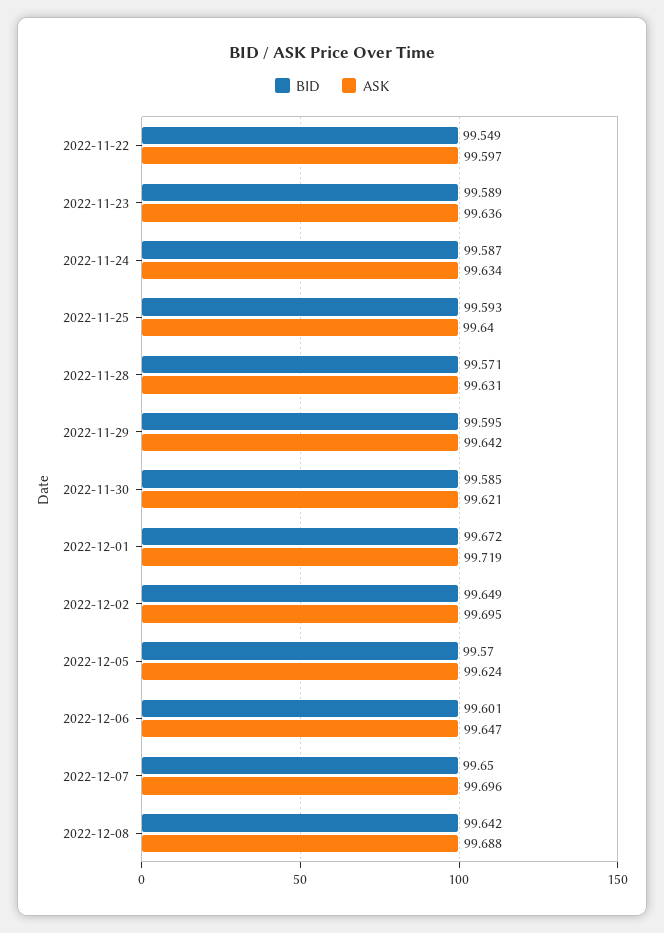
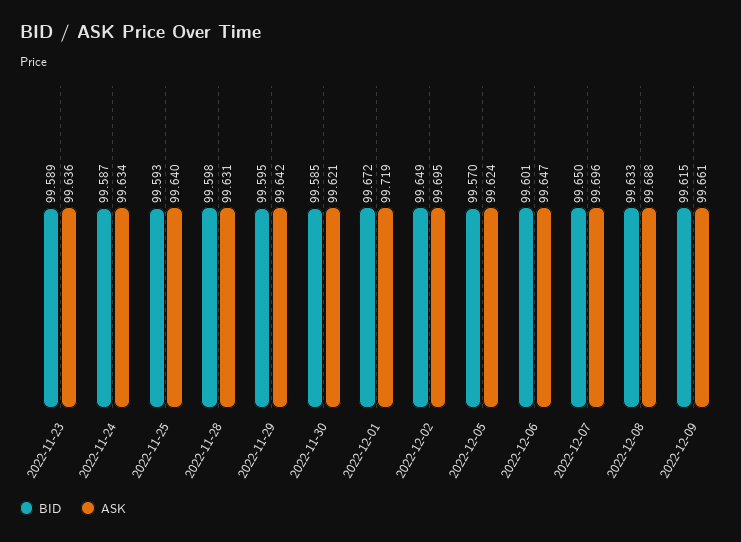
BID, 2022-11-22: 99.549 -> none
ASK, 2022-11-22: 99.597 -> none
BID, 2022-11-28: 99.571 -> 99.598
BID, 2022-12-08: 99.642 -> 99.633
BID, 2022-12-09: none -> 99.615
ASK, 2022-12-09: none -> 99.661

